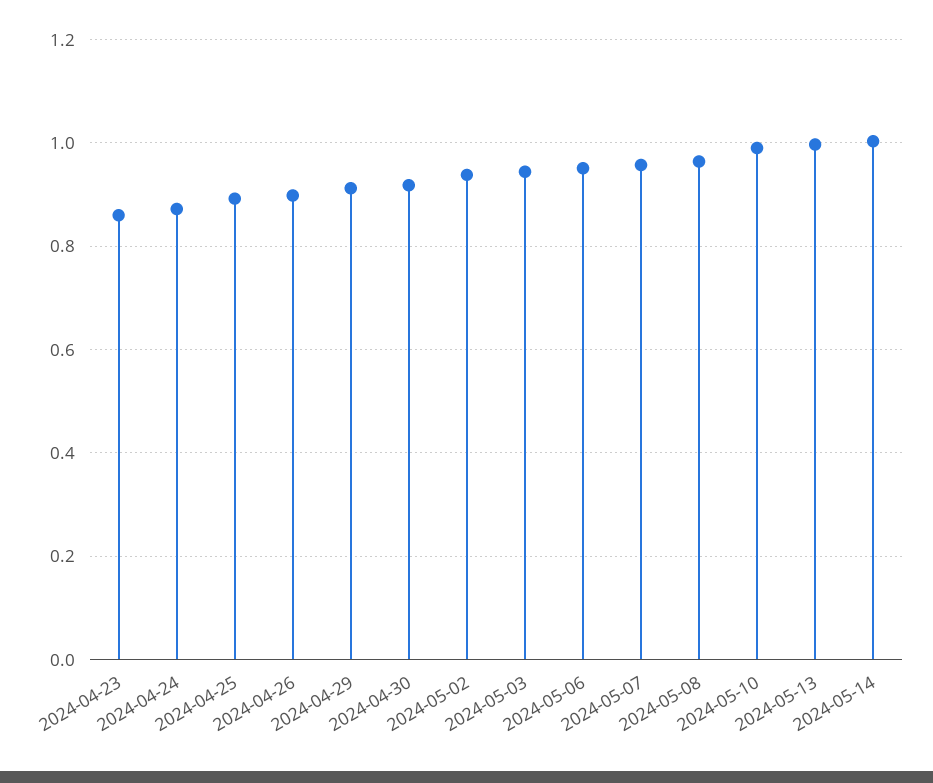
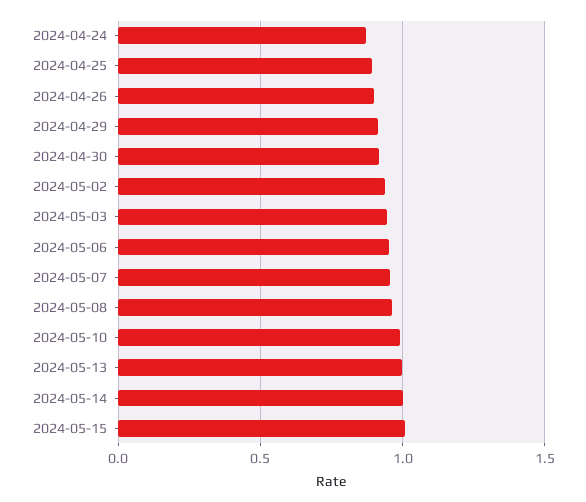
2024-04-23: 0.86 -> none
2024-05-15: none -> 1

